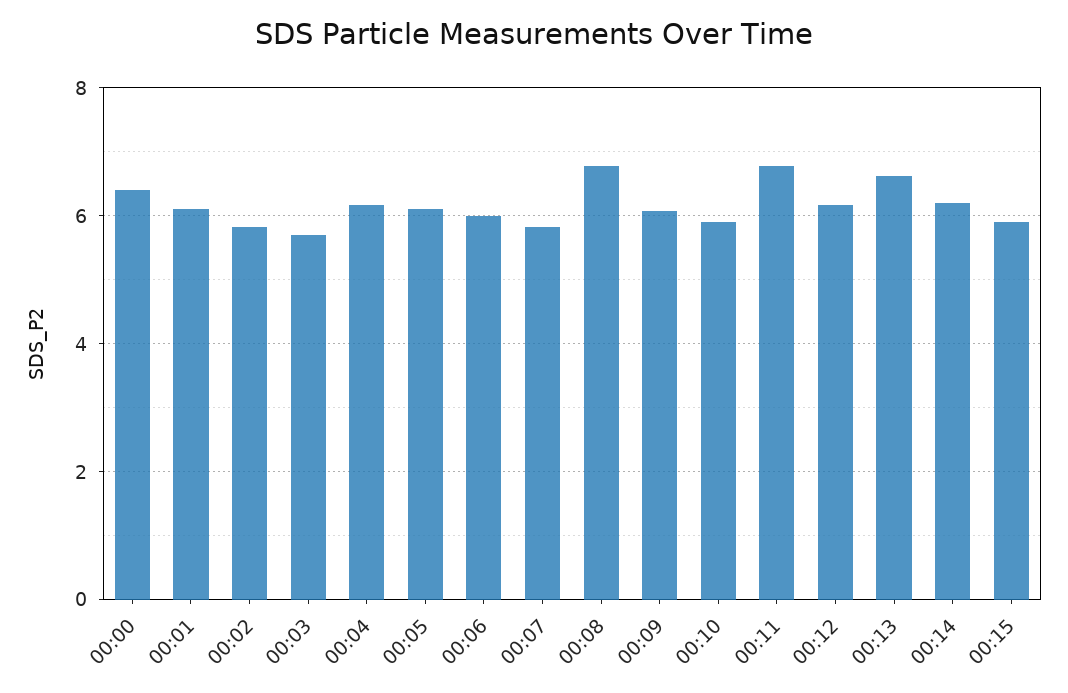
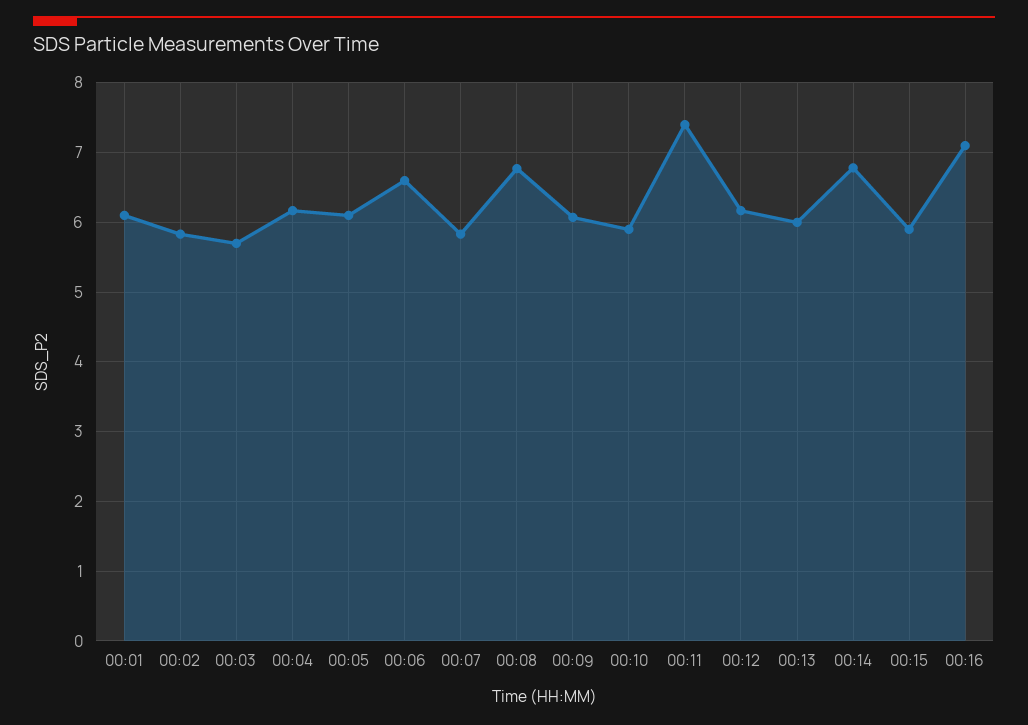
00:00: 6.4 -> none
00:06: 6 -> 6.6
00:11: 6.8 -> 7.4
00:13: 6.6 -> 6
00:14: 6.2 -> 6.8
00:16: none -> 7.1

